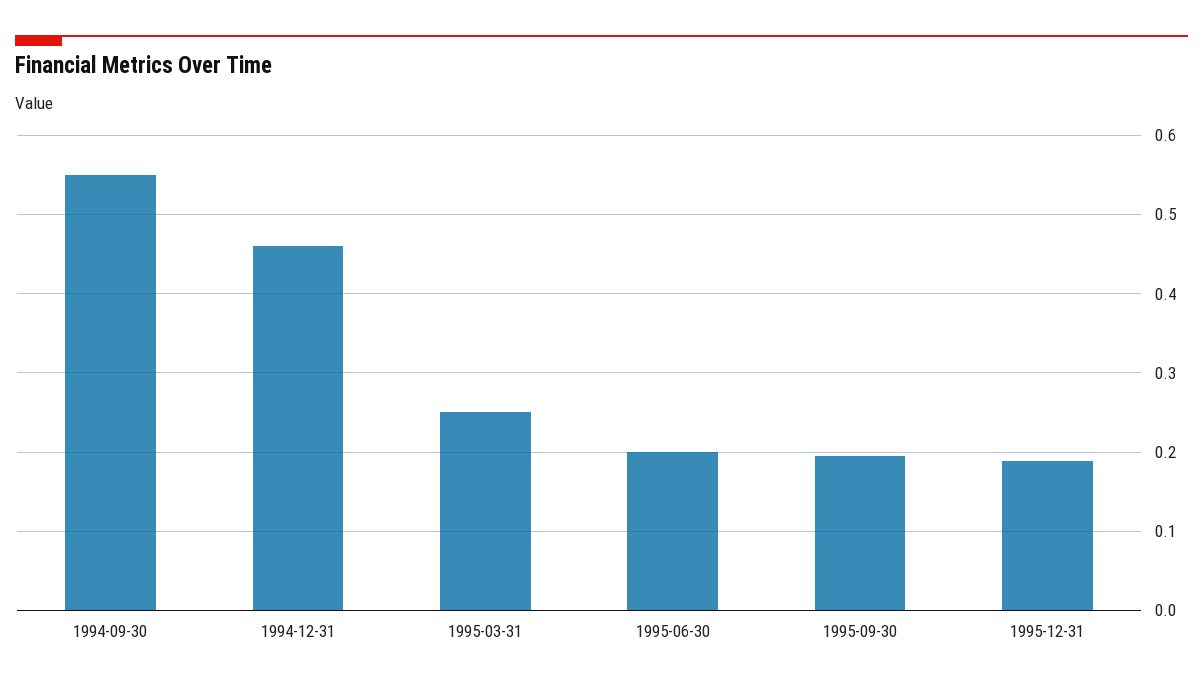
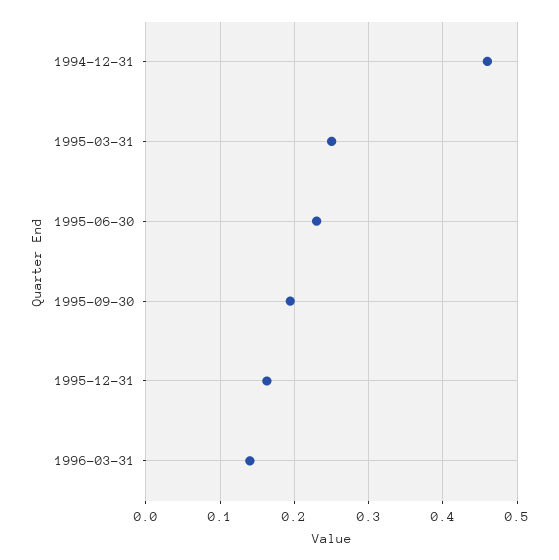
1994-09-30: 0.55 -> none
1995-06-30: 0.2 -> 0.23
1995-12-31: 0.19 -> 0.16
1996-03-31: none -> 0.14

